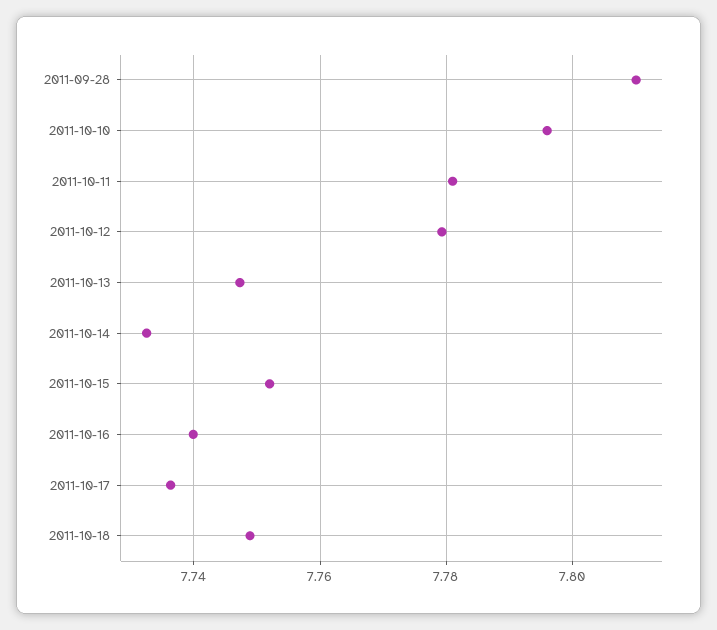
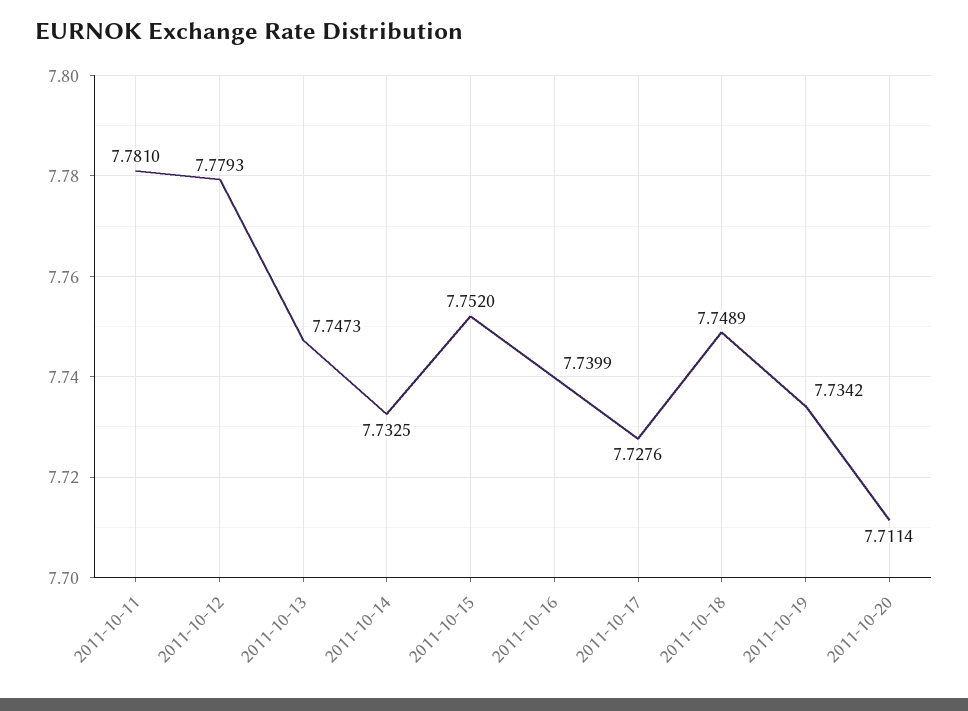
2011-09-28: 7.81 -> none
2011-10-10: 7.796 -> none
2011-10-17: 7.736 -> 7.7276
2011-10-19: none -> 7.7342
2011-10-20: none -> 7.7114

